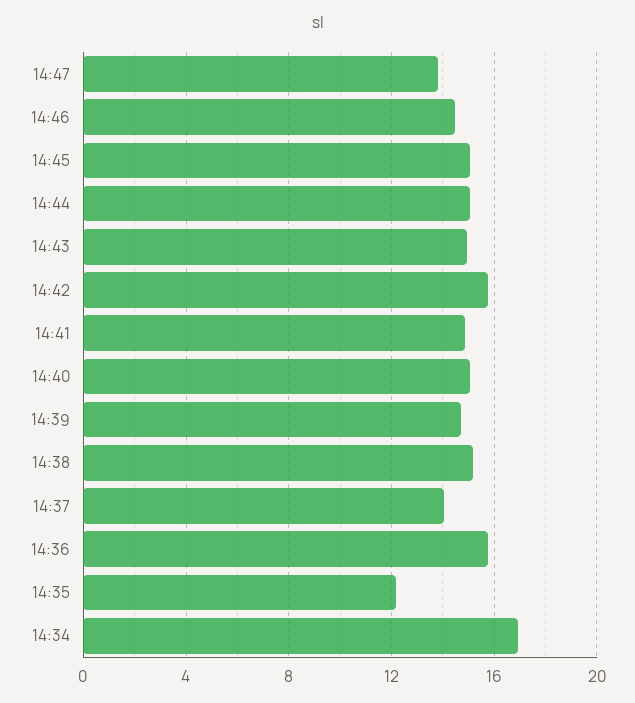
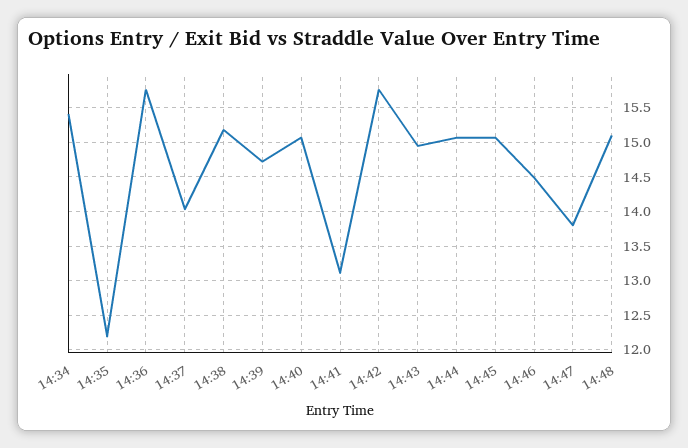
14:41: 15 -> 13.1
14:34: 17 -> 15.4
14:48: none -> 15.1

